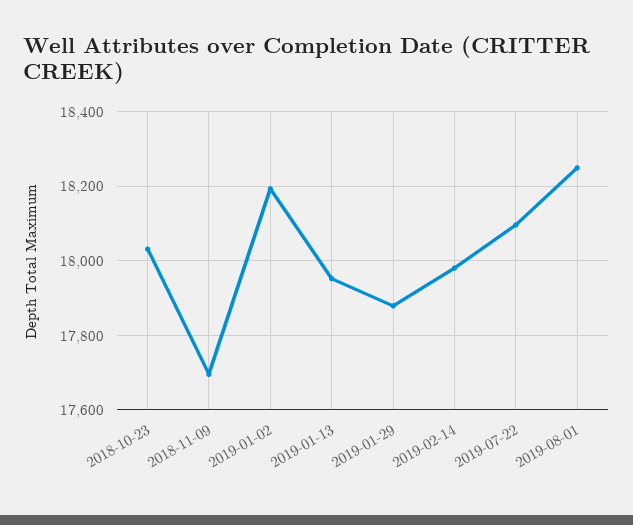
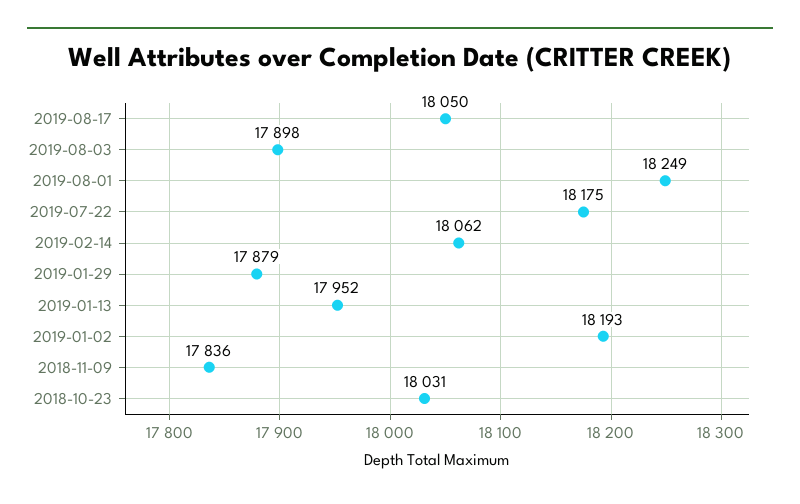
2018-11-09: 17700 -> 17836
2019-02-14: 17980 -> 18062
2019-07-22: 18100 -> 18175
2019-08-17: none -> 18050
2019-08-03: none -> 17898

